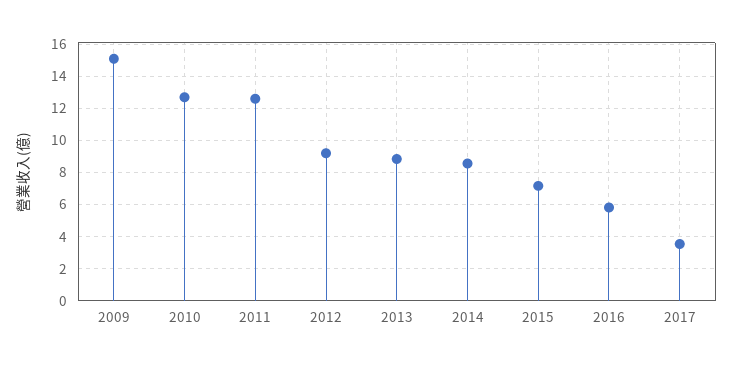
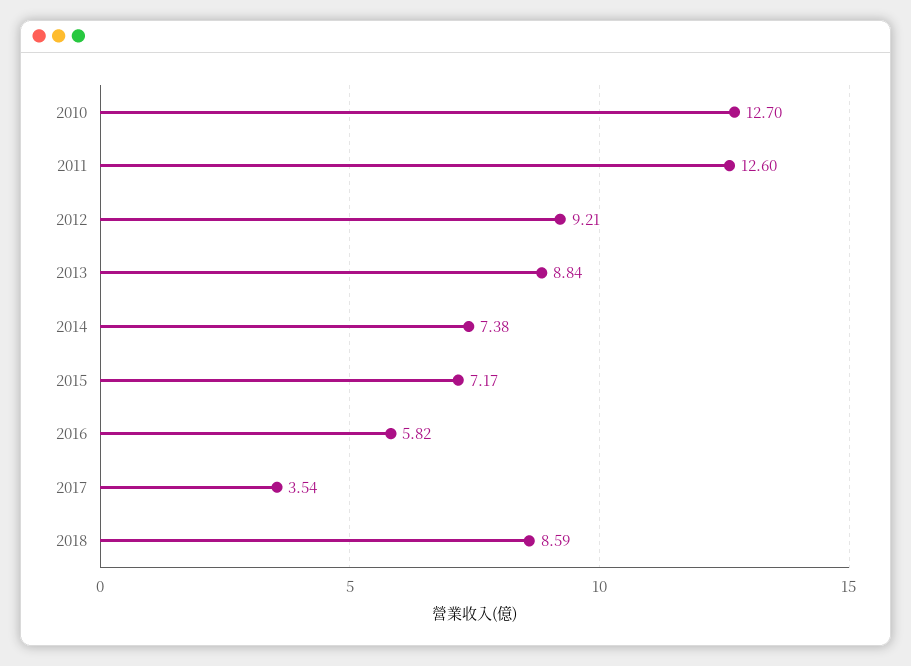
2009: 15 -> none
2014: 8.5 -> 7.38
2018: none -> 8.59

